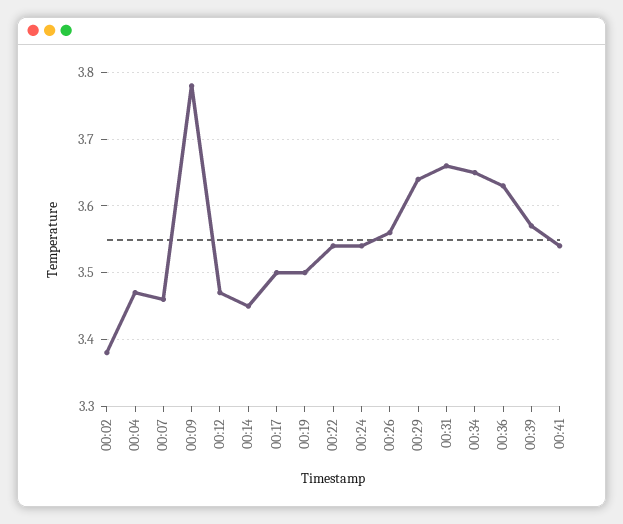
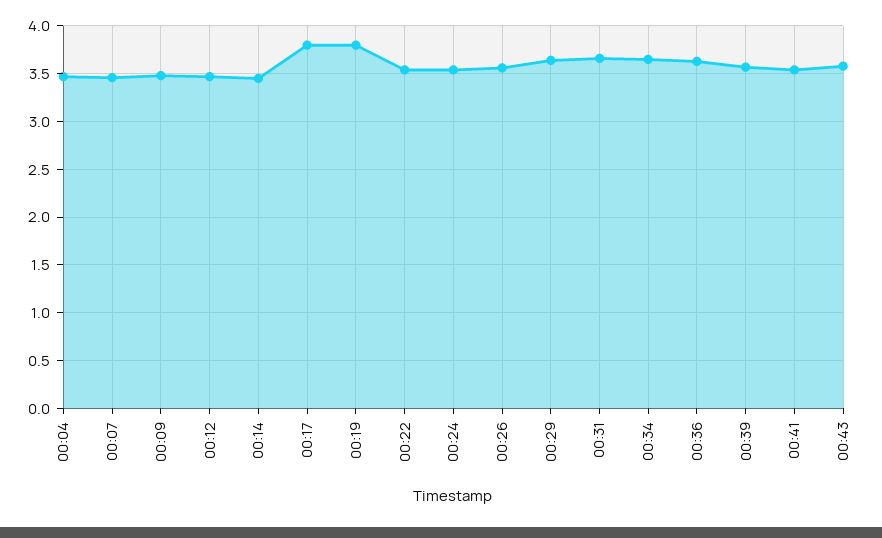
00:02: 3.38 -> none
00:09: 3.78 -> 3.5
00:17: 3.5 -> 3.8
00:19: 3.5 -> 3.8
00:43: none -> 3.6

